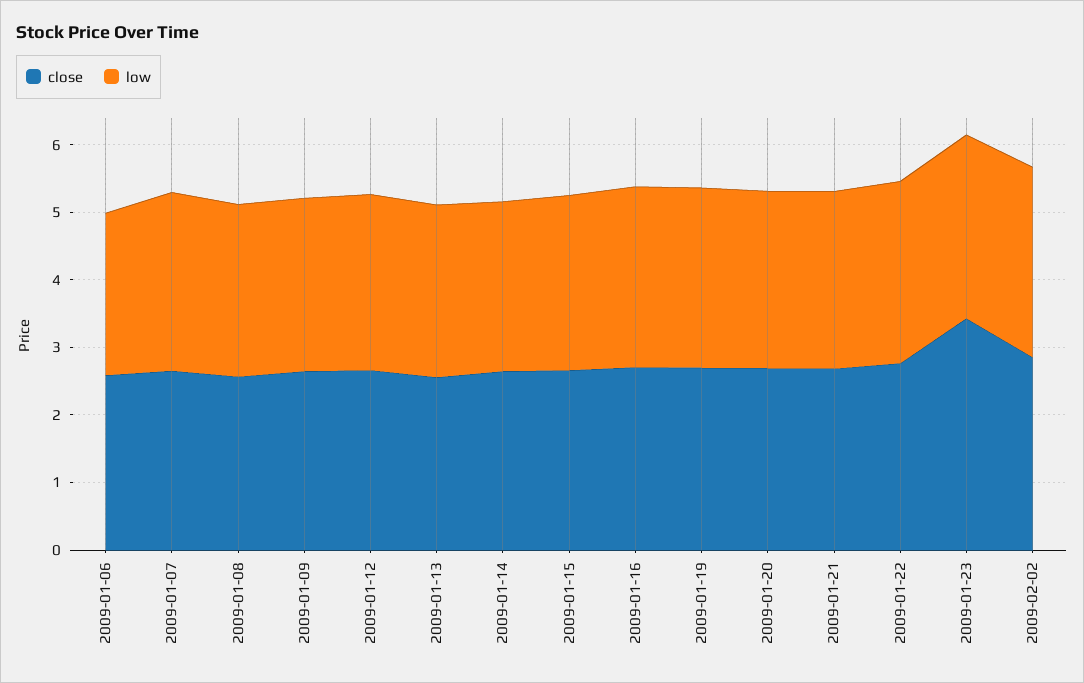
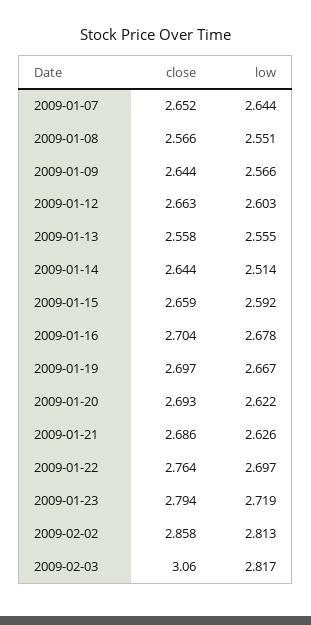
close, 2009-01-06: 2.6 -> none
low, 2009-01-06: 2.4 -> none
close, 2009-01-23: 3.4 -> 2.794
close, 2009-02-03: none -> 3.06
low, 2009-02-03: none -> 2.817

